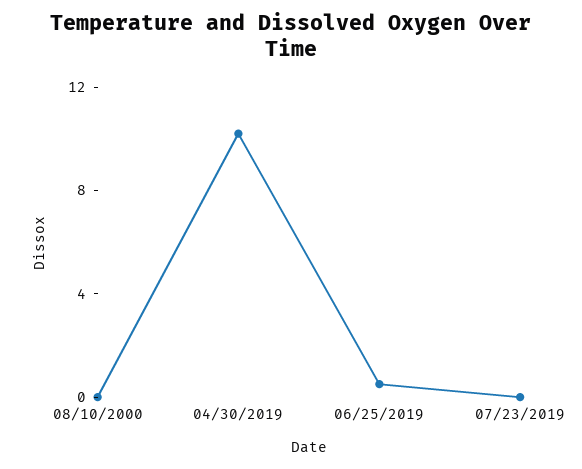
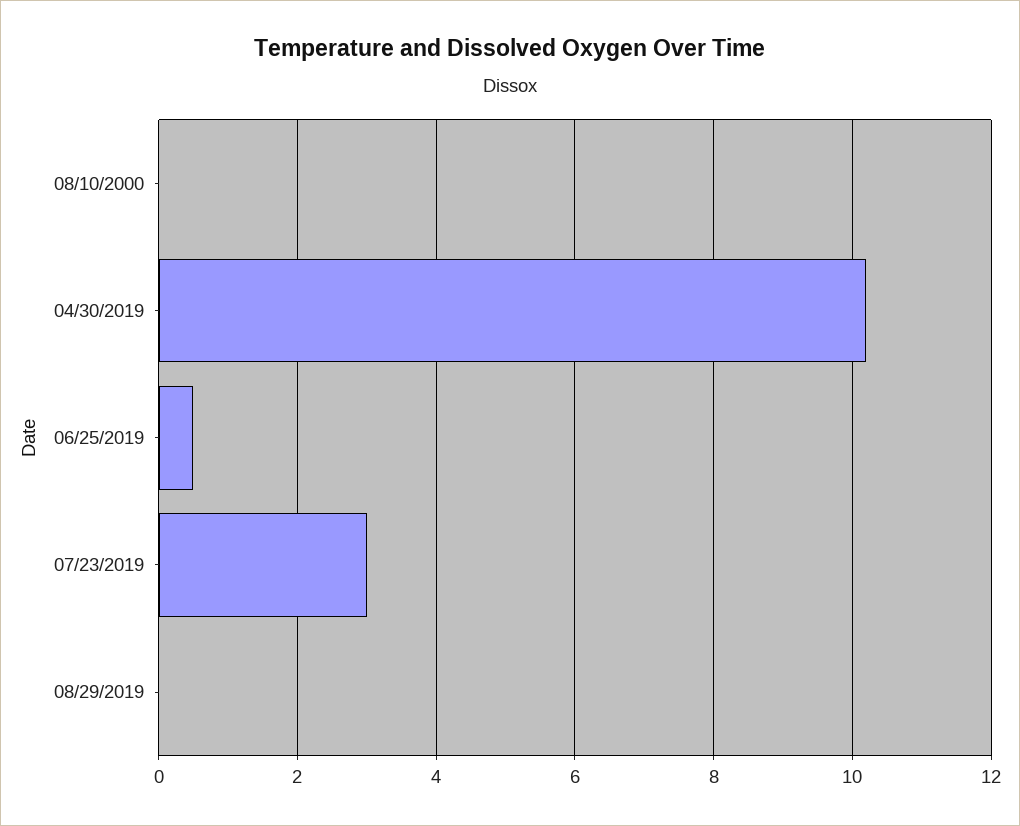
07/23/2019: 0 -> 3
08/29/2019: none -> 0

